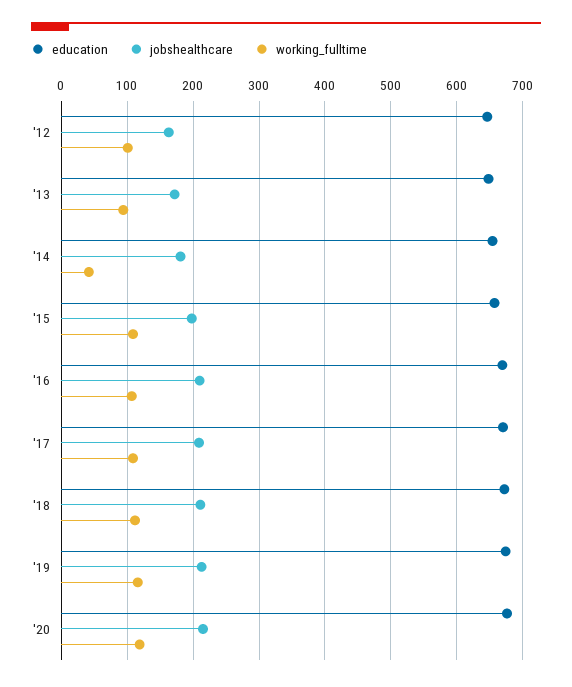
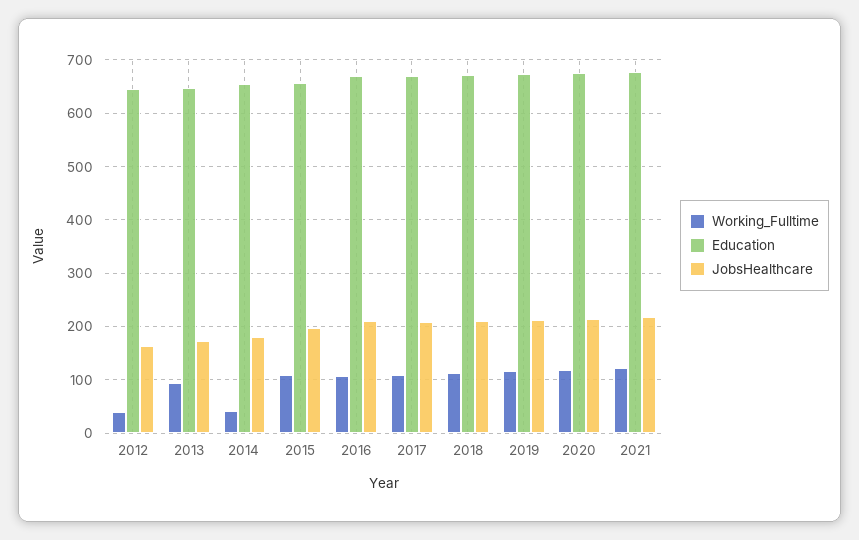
working_fulltime, '12: 100 -> 40
working_fulltime, 2021: none -> 120
education, 2021: none -> 680
jobshealthcare, 2021: none -> 220

